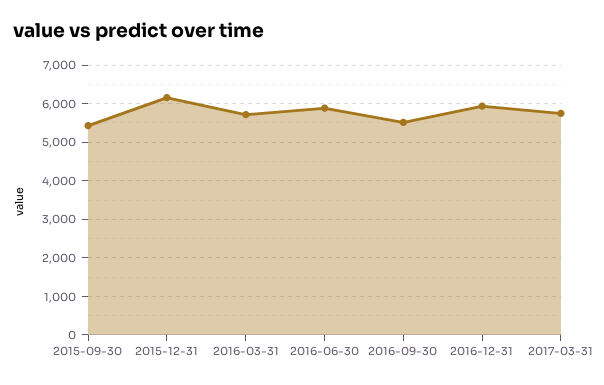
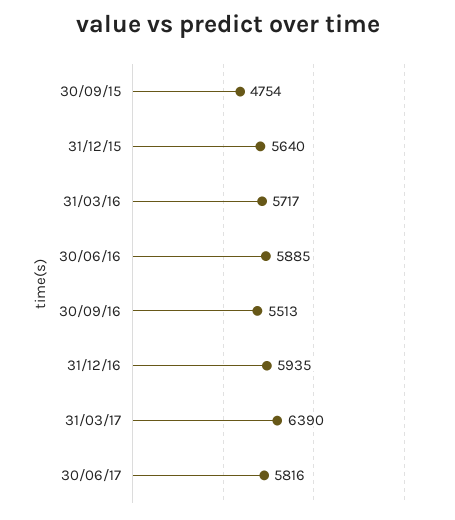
2015-09-30: 5400 -> 4754
2015-12-31: 6200 -> 5640
2017-03-31: 5800 -> 6390
30/06/17: none -> 5816

